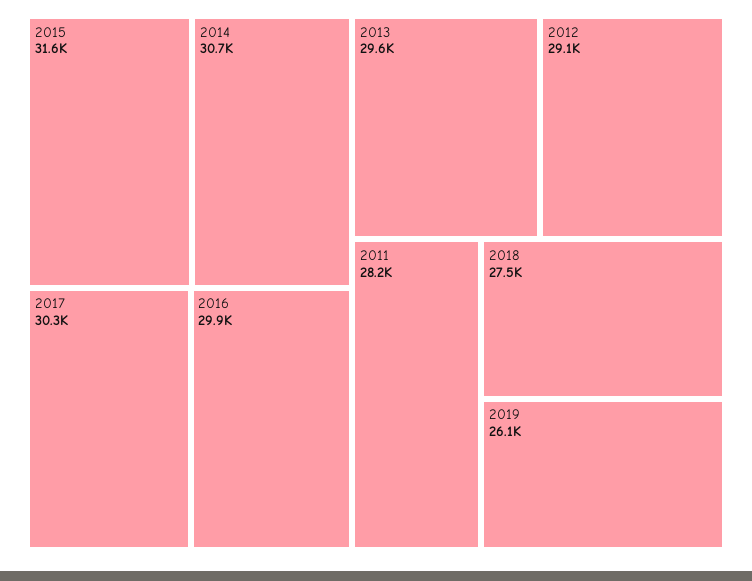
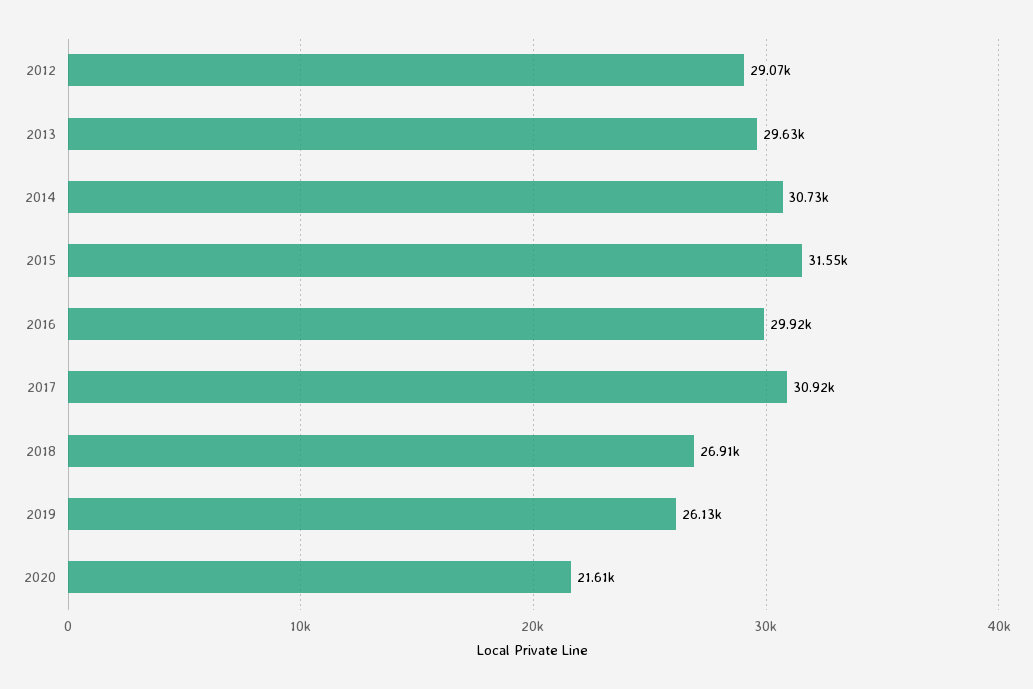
2017: 30300 -> 30920
2011: 28200 -> none
2018: 27500 -> 26910
2020: none -> 21610

